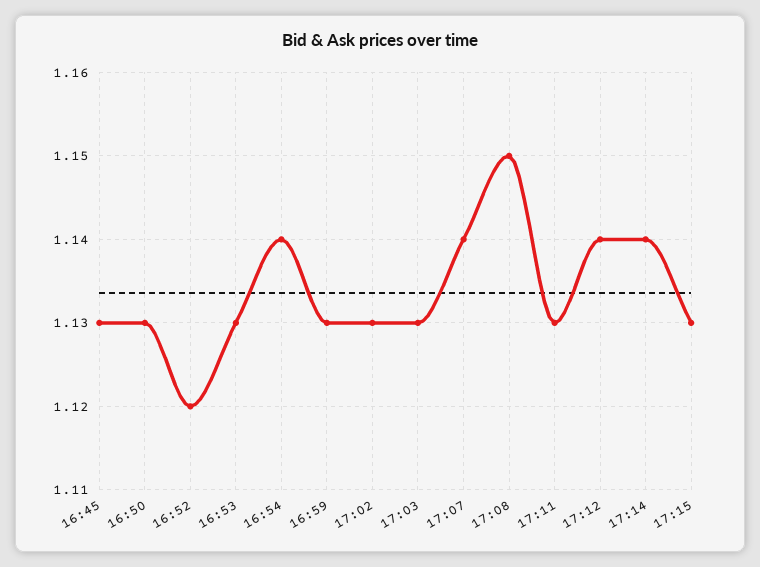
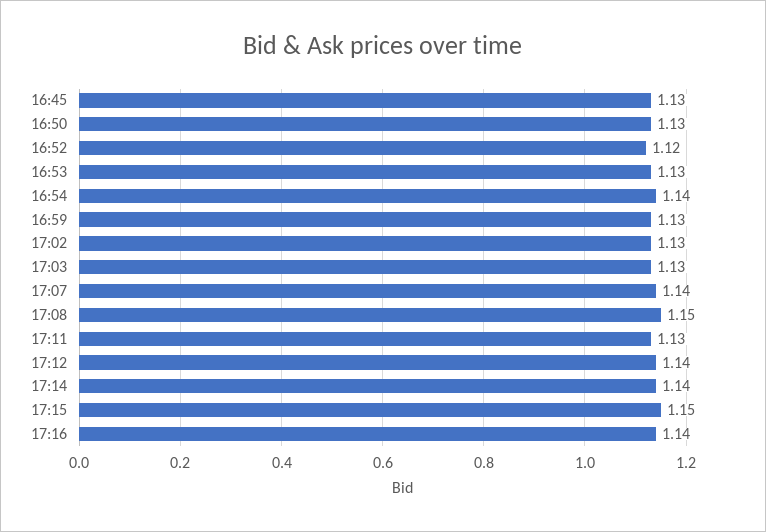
17:15: 1.13 -> 1.15
17:16: none -> 1.14

